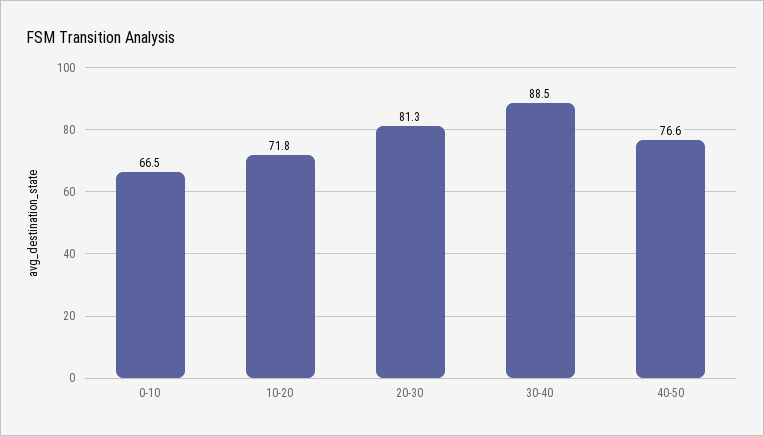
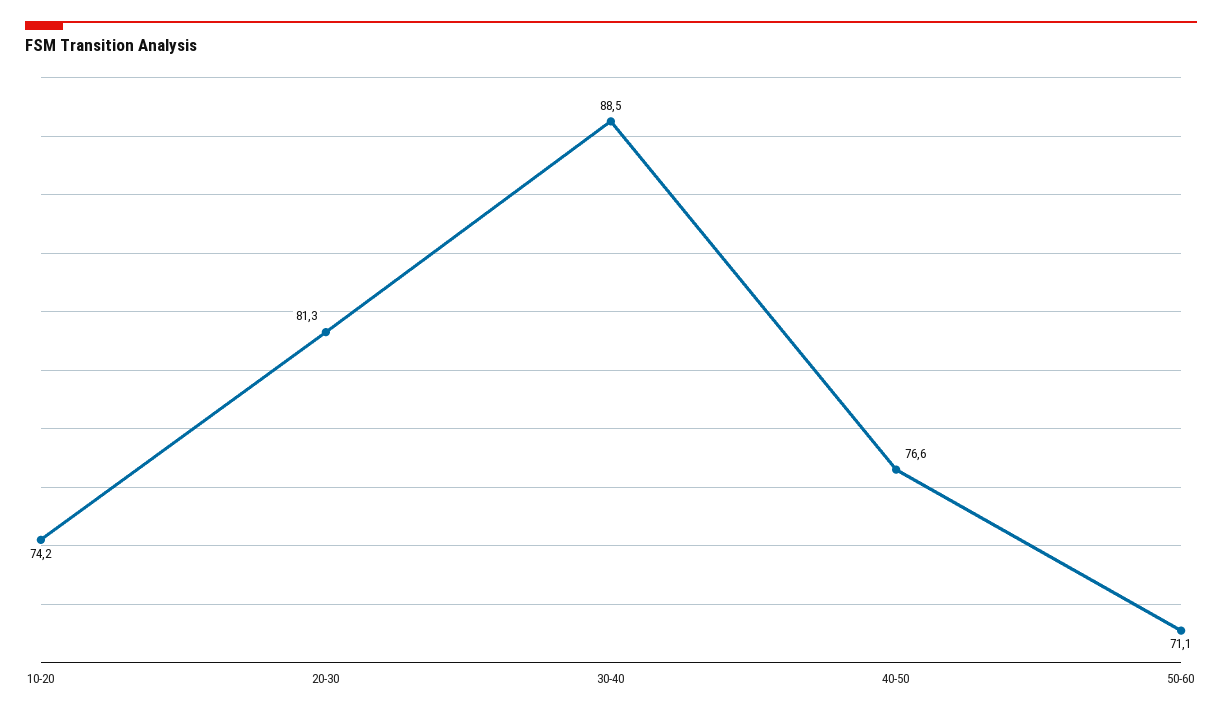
0-10: 66.5 -> none
10-20: 71.8 -> 74.2
50-60: none -> 71.1

